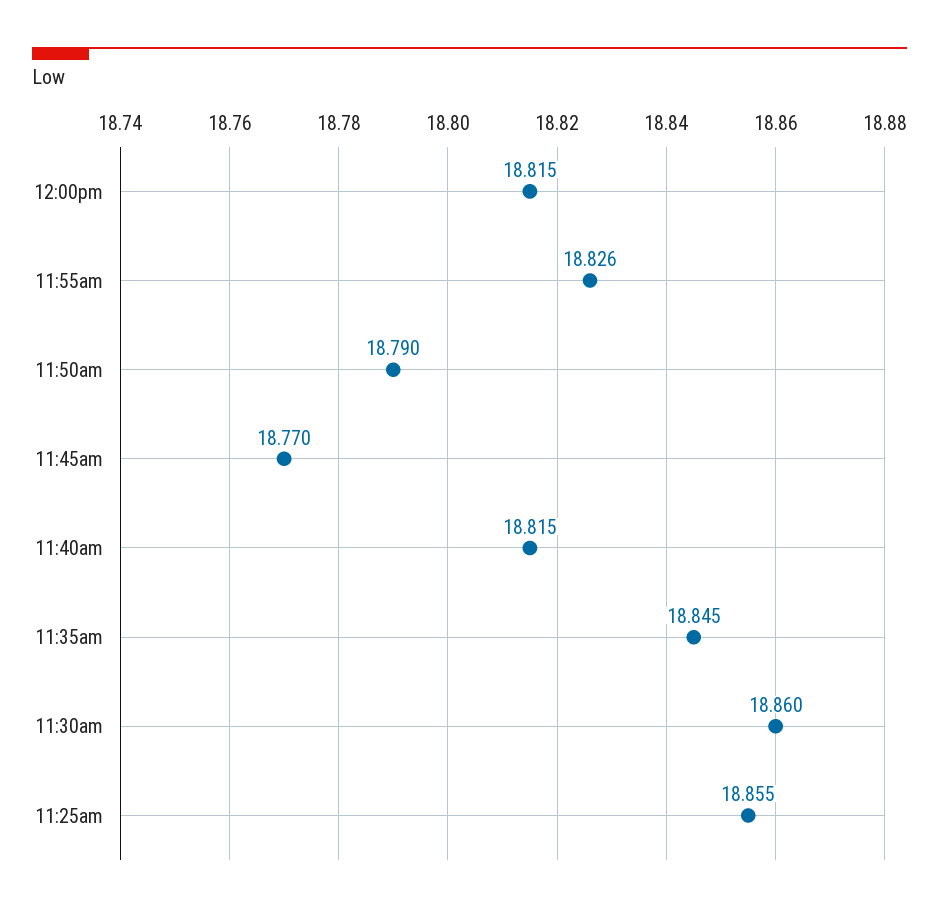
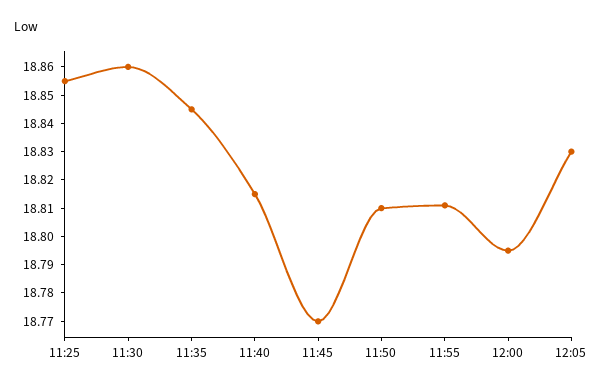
12:00pm: 18.815 -> 18.795
11:55am: 18.826 -> 18.81
11:50am: 18.79 -> 18.81
12:05: none -> 18.83

